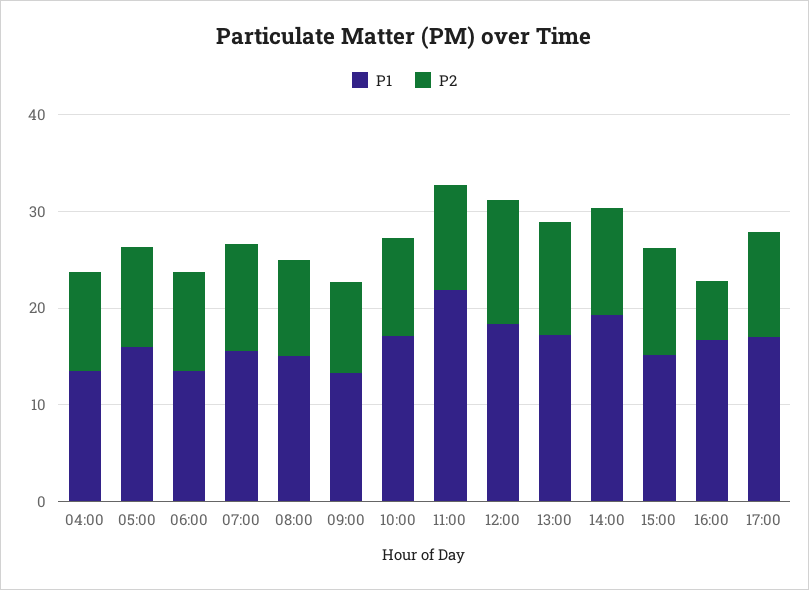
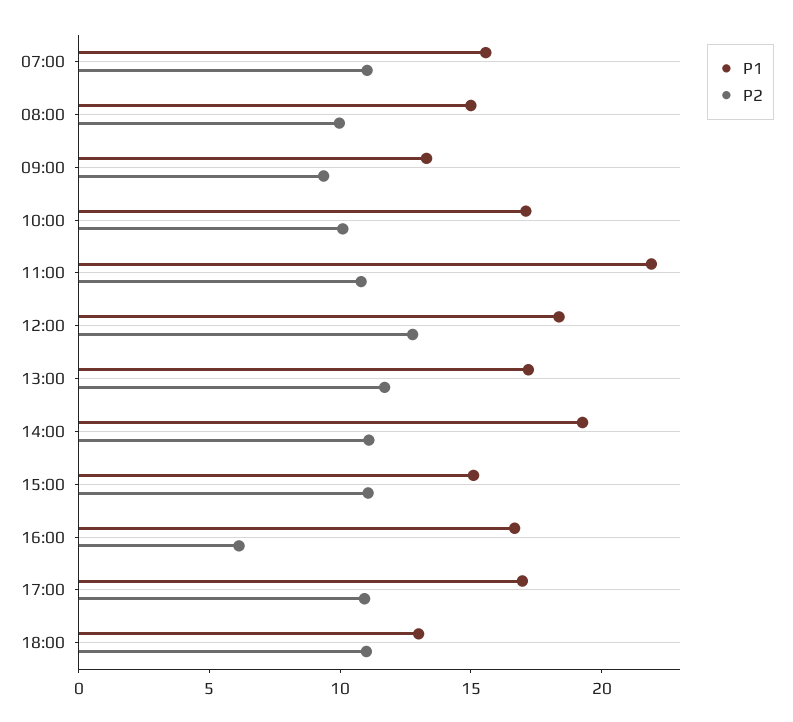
P1, 04:00: 14 -> none
P2, 04:00: 10 -> none
P1, 05:00: 16 -> none
P2, 05:00: 10 -> none
P1, 06:00: 14 -> none
P2, 06:00: 10 -> none
P1, 18:00: none -> 13
P2, 18:00: none -> 11

